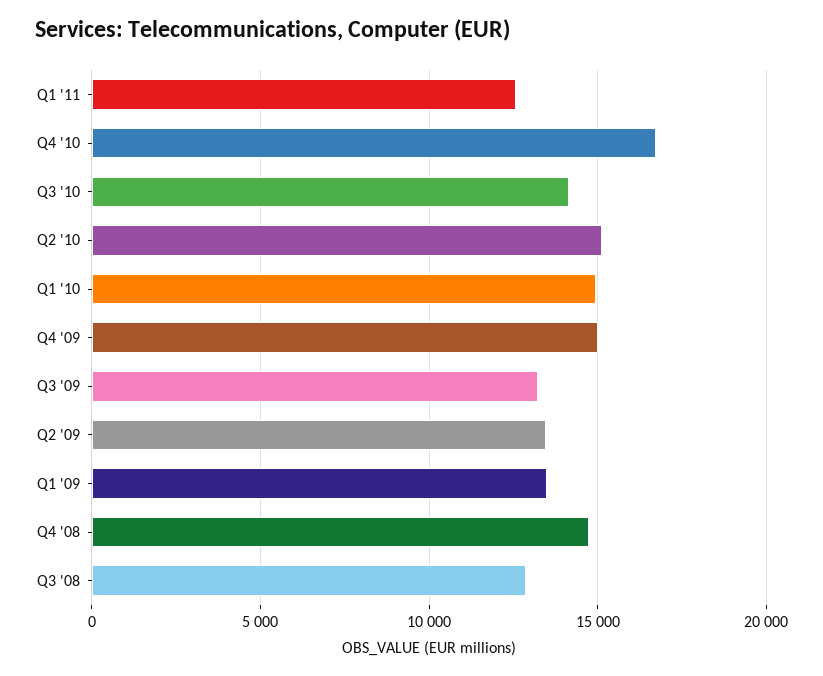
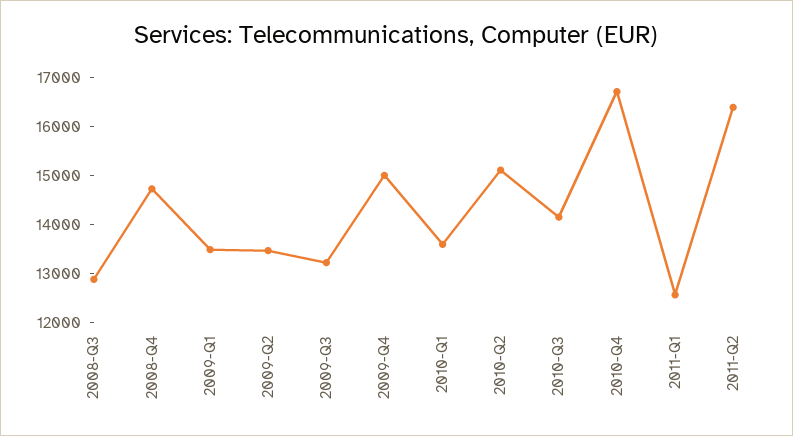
Q1 '10: 15000 -> 13600
2011-Q2: none -> 16400

